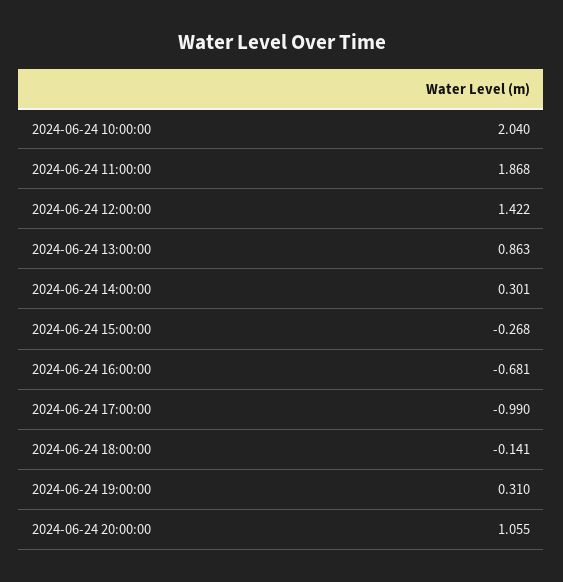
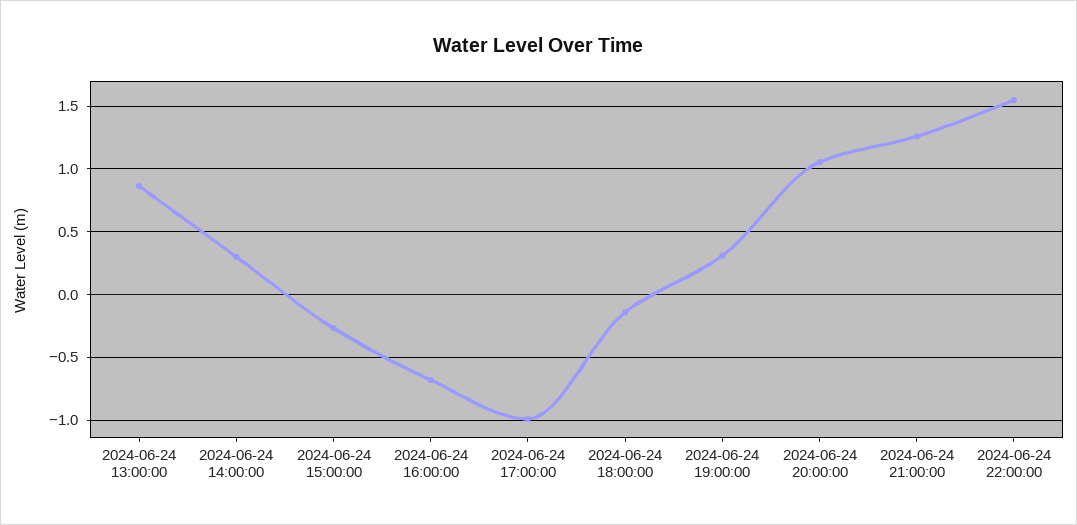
2024-06-24 10:00:00: 2.04 -> none
2024-06-24 11:00:00: 1.868 -> none
2024-06-24 12:00:00: 1.422 -> none
2024-06-24 21:00:00: none -> 1.25
2024-06-24 22:00:00: none -> 1.55

